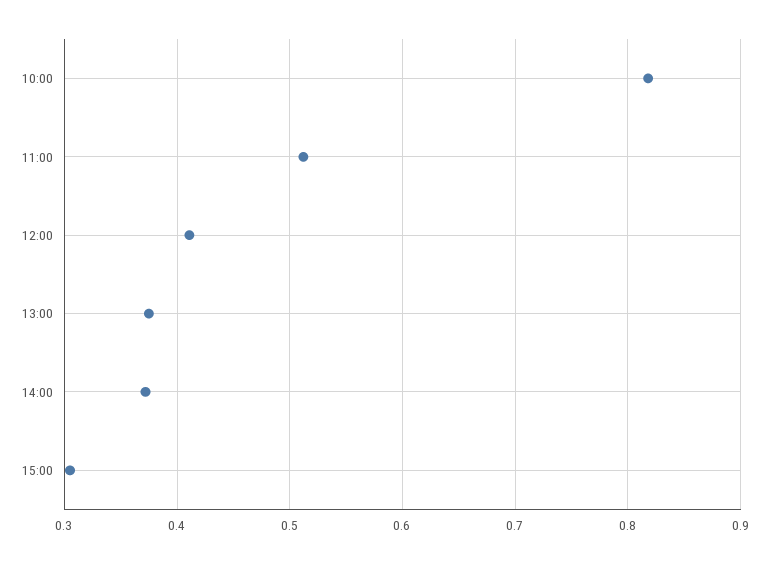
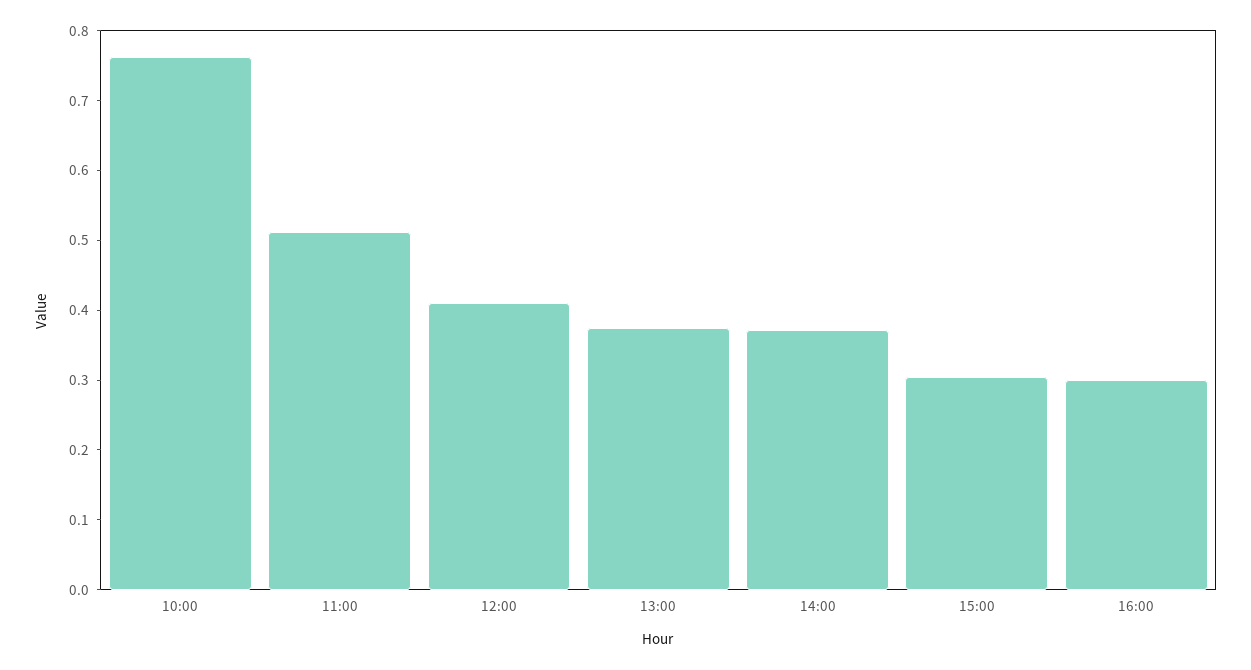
10:00: 0.82 -> 0.76
16:00: none -> 0.3

